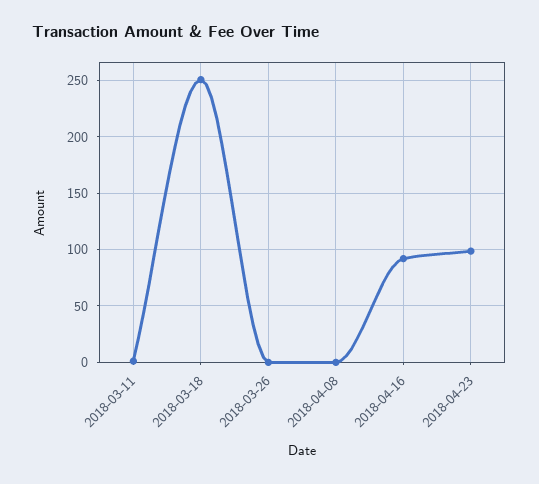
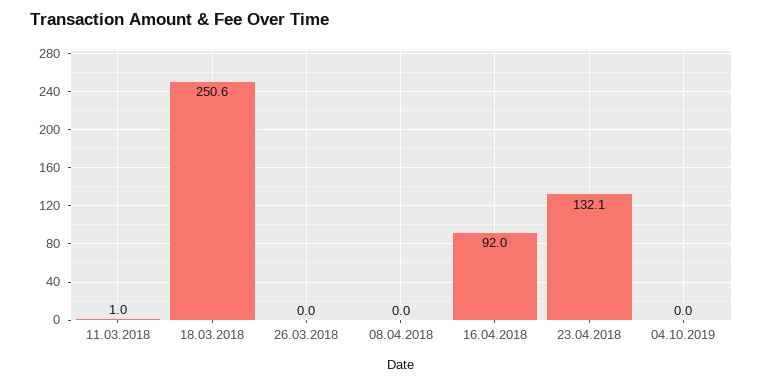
2018-04-23: 100 -> 132.1
04.10.2019: none -> 0

